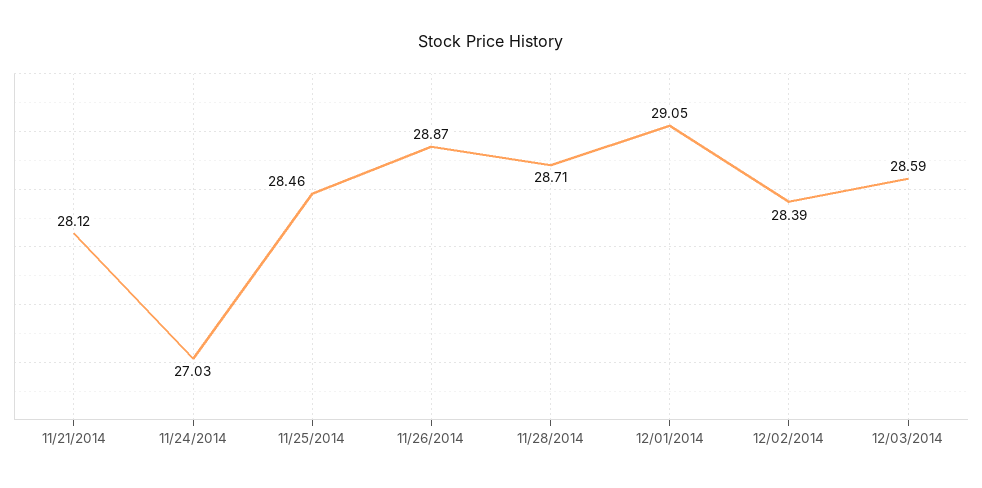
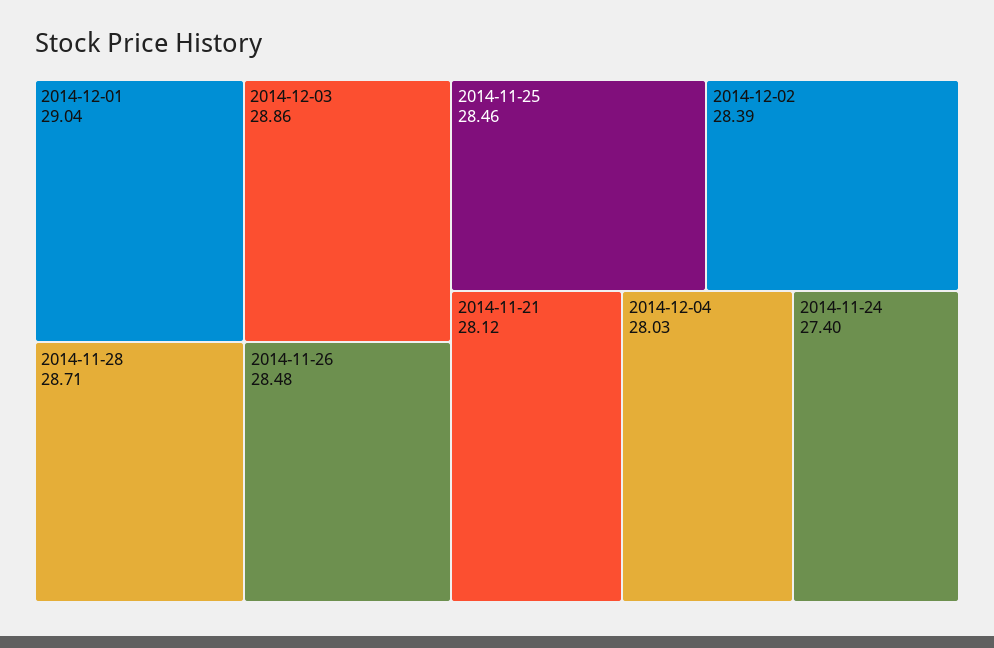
11/24/2014: 27.03 -> 27.4
11/26/2014: 28.87 -> 28.48
12/01/2014: 29.05 -> 29.04
12/03/2014: 28.59 -> 28.86
2014-12-04: none -> 28.03

